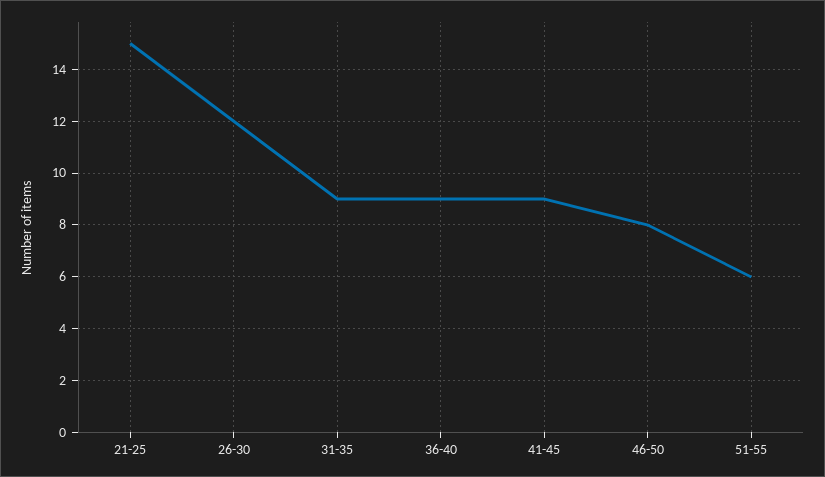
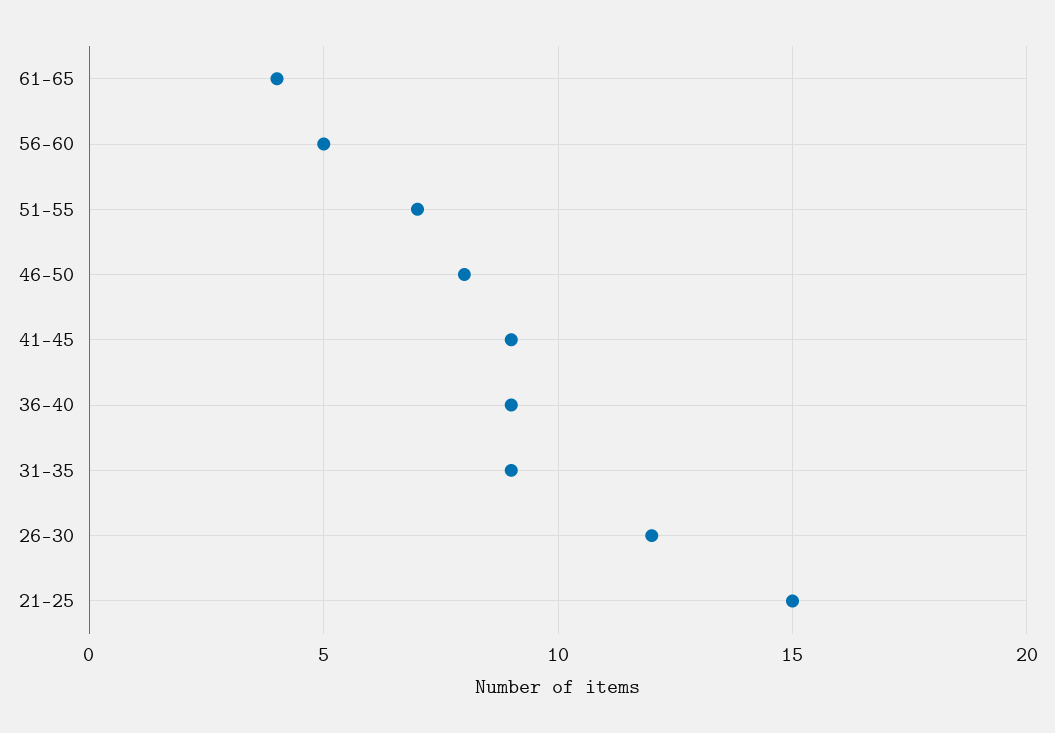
51-55: 6 -> 7
61-65: none -> 4
56-60: none -> 5

